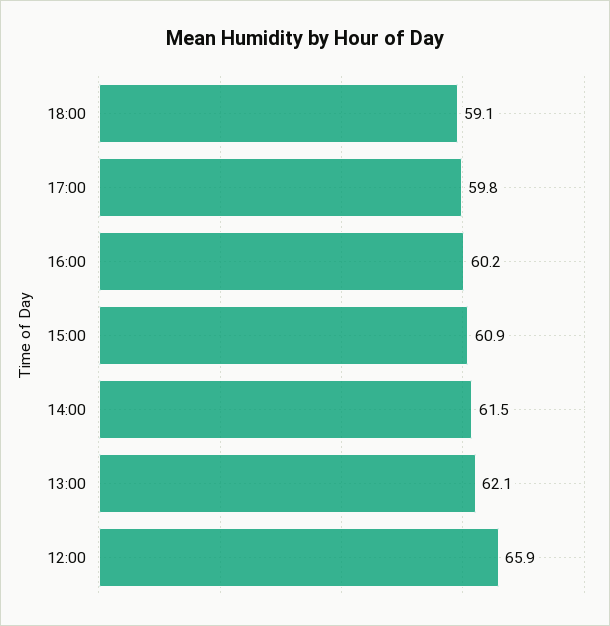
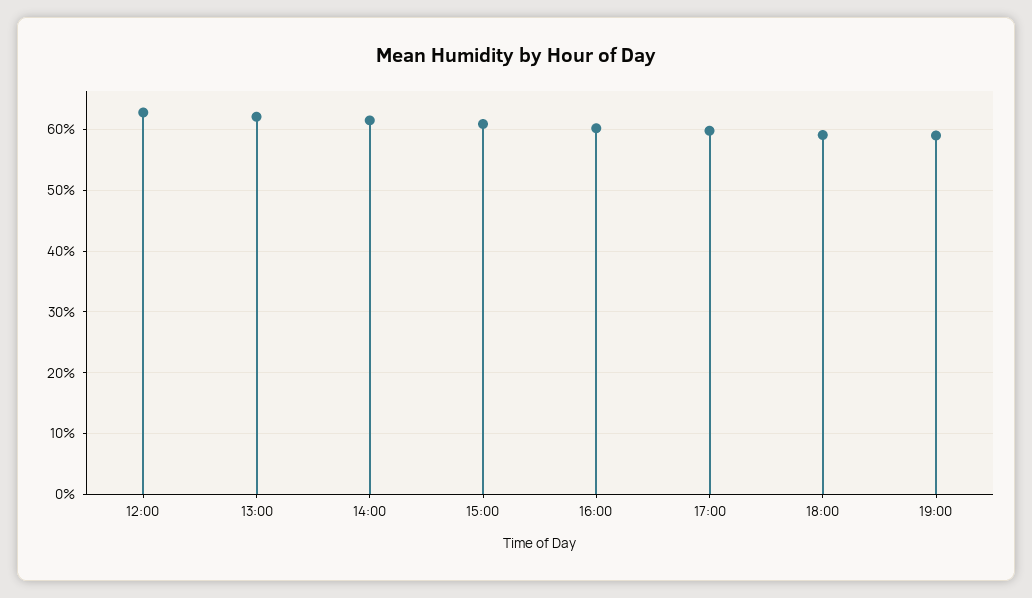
12:00: 65.9 -> 63
19:00: none -> 59

